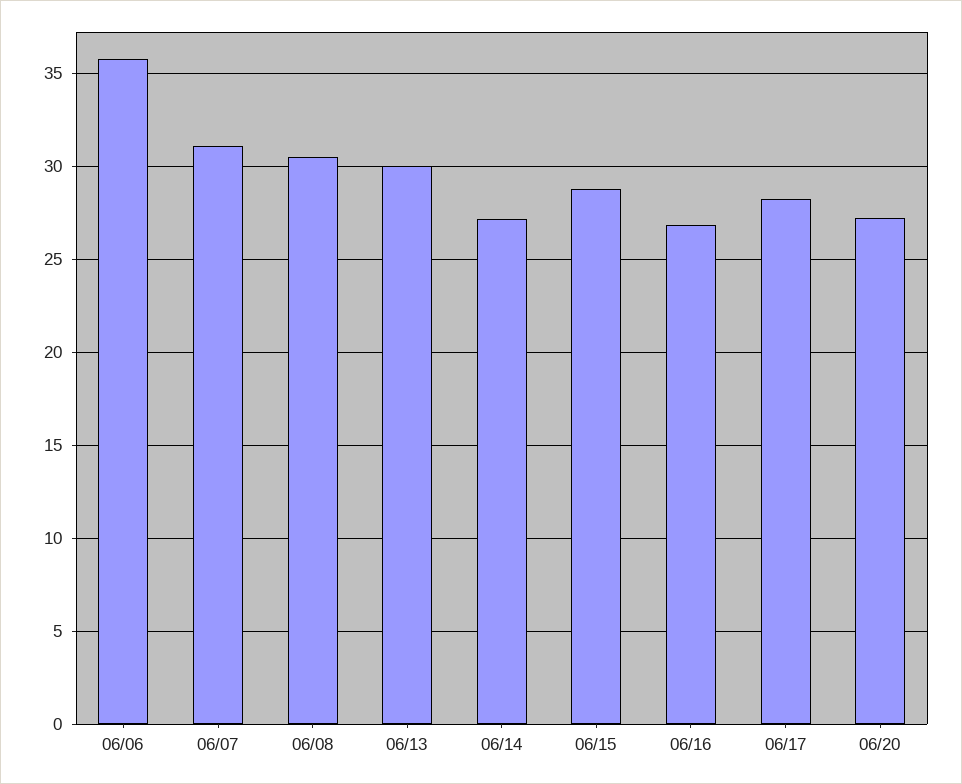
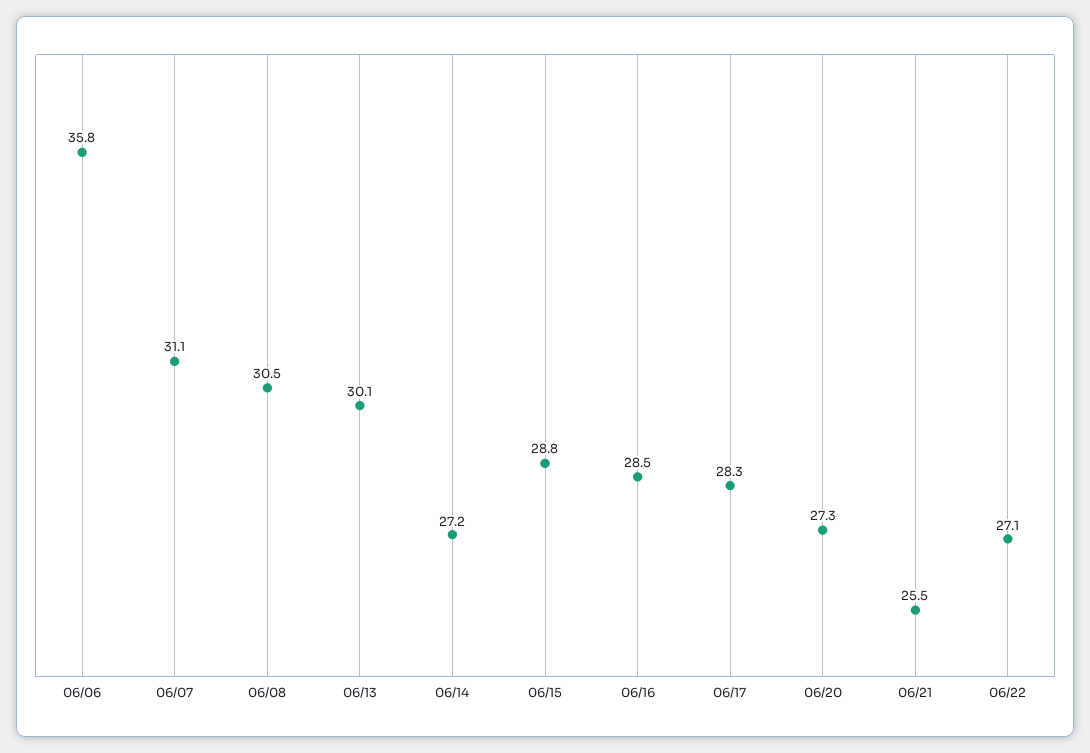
06/16: 27 -> 28.5
06/21: none -> 25.5
06/22: none -> 27.1

